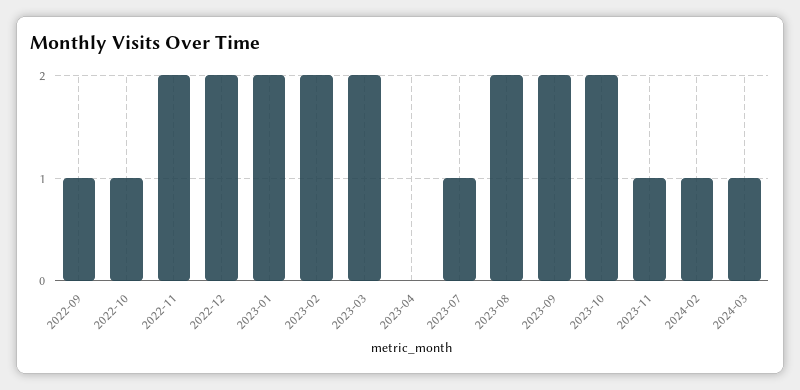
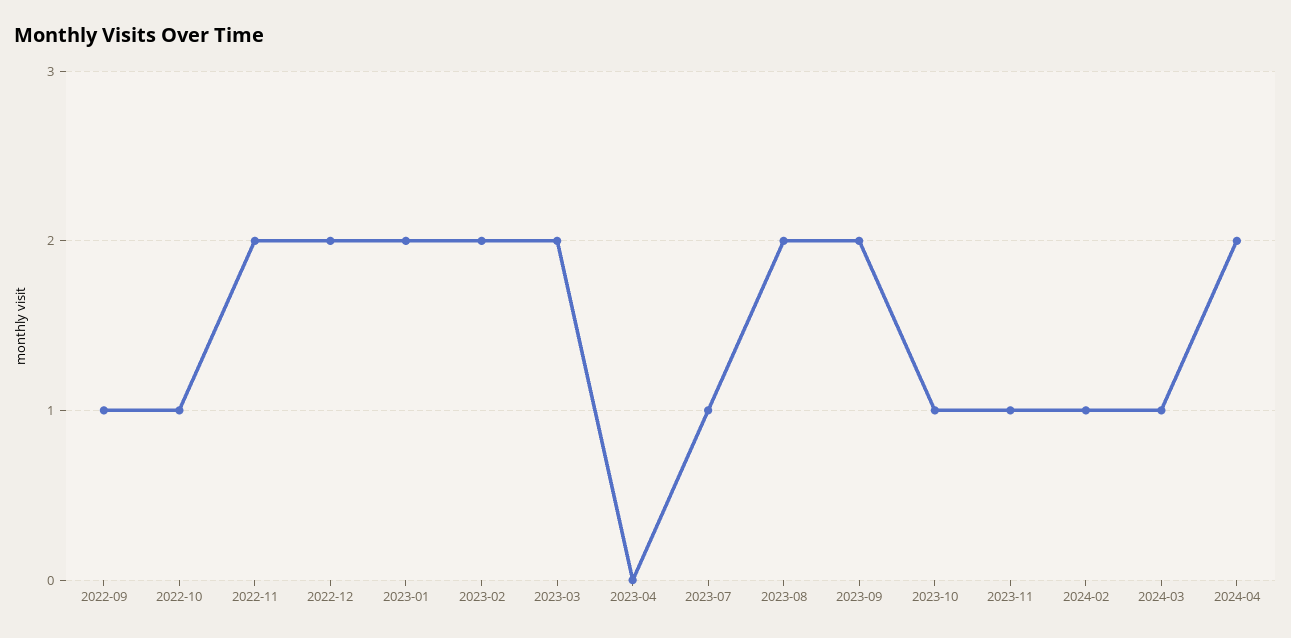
2023-10: 2 -> 1
2024-04: none -> 2

